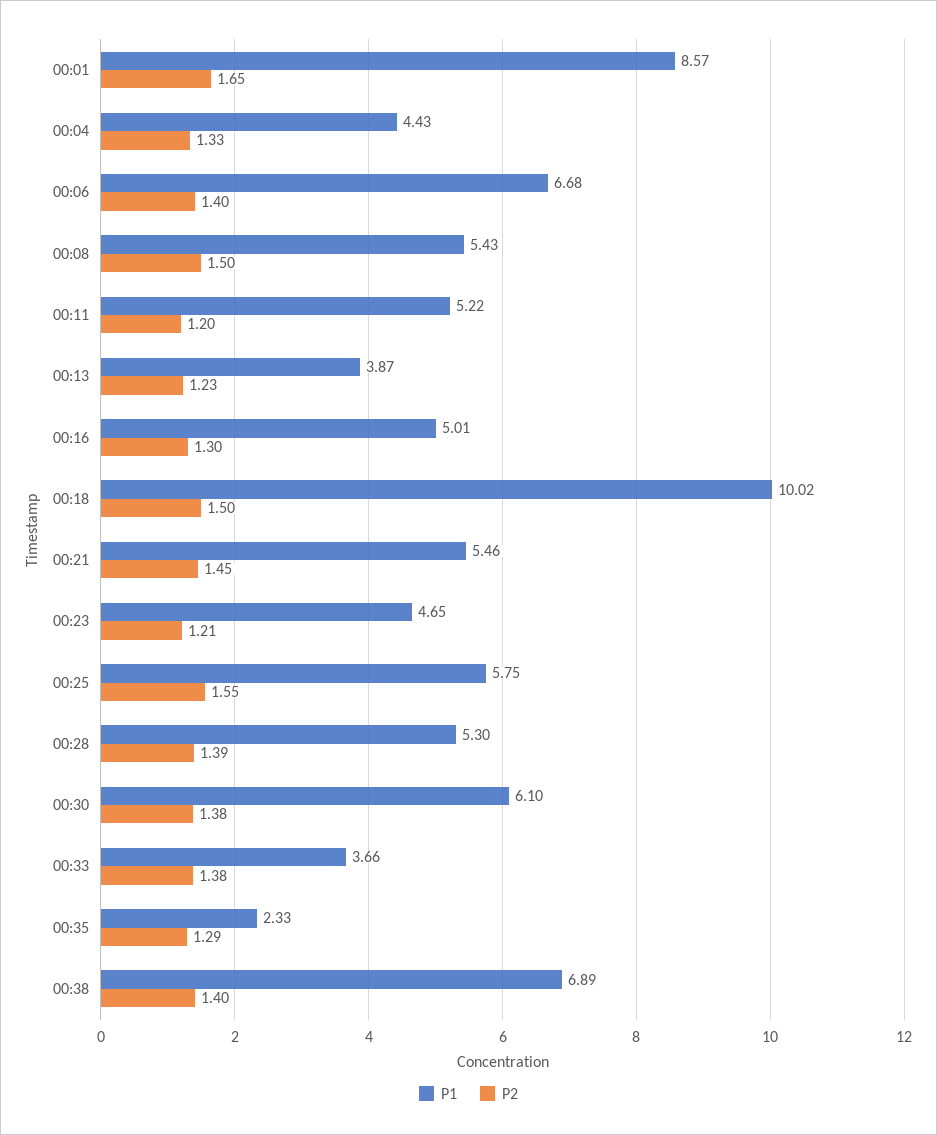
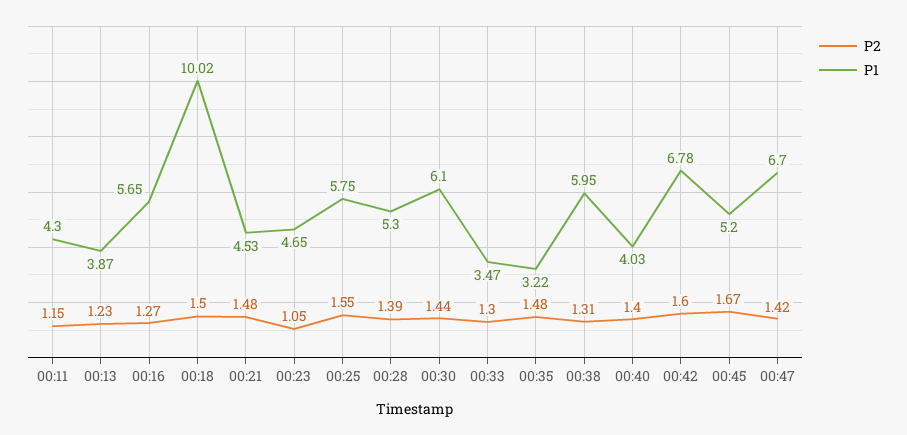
P1, 00:01: 8.57 -> none
P2, 00:01: 1.65 -> none
P1, 00:04: 4.43 -> none
P2, 00:04: 1.33 -> none
P1, 00:06: 6.68 -> none
P2, 00:06: 1.4 -> none
P1, 00:08: 5.43 -> none
P2, 00:08: 1.5 -> none
P1, 00:11: 5.22 -> 4.3
P2, 00:11: 1.2 -> 1.15
P1, 00:16: 5.01 -> 5.65
P2, 00:16: 1.3 -> 1.27
P1, 00:21: 5.46 -> 4.53
P2, 00:21: 1.45 -> 1.48
P2, 00:23: 1.21 -> 1.05
P2, 00:30: 1.38 -> 1.44
P1, 00:33: 3.66 -> 3.47
P2, 00:33: 1.38 -> 1.3
P1, 00:35: 2.33 -> 3.22
P2, 00:35: 1.29 -> 1.48
P1, 00:38: 6.89 -> 5.95
P2, 00:38: 1.4 -> 1.31
P2, 00:40: none -> 1.4
P1, 00:40: none -> 4.03
P2, 00:42: none -> 1.6
P1, 00:42: none -> 6.78
P2, 00:45: none -> 1.67
P1, 00:45: none -> 5.2
P2, 00:47: none -> 1.42
P1, 00:47: none -> 6.7

